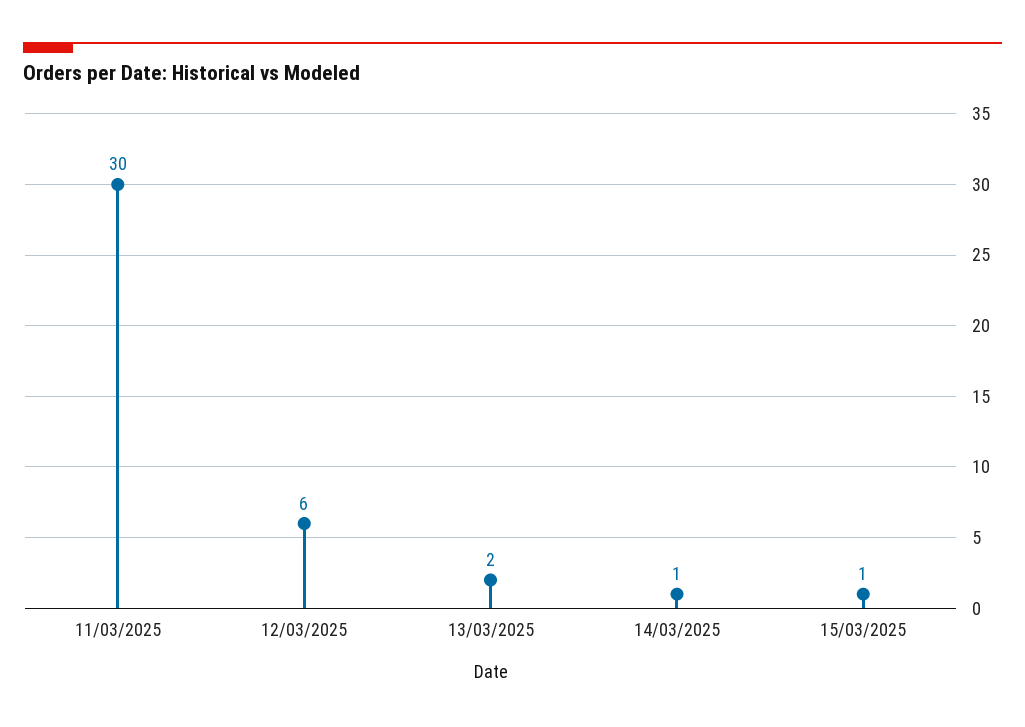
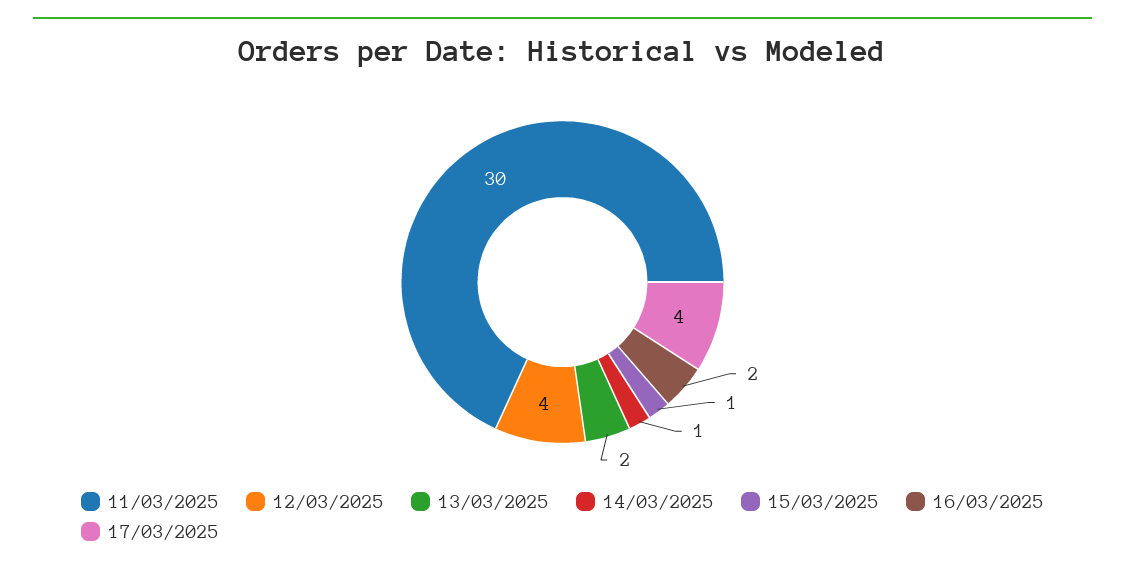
12/03/2025: 6 -> 4
16/03/2025: none -> 2
17/03/2025: none -> 4

